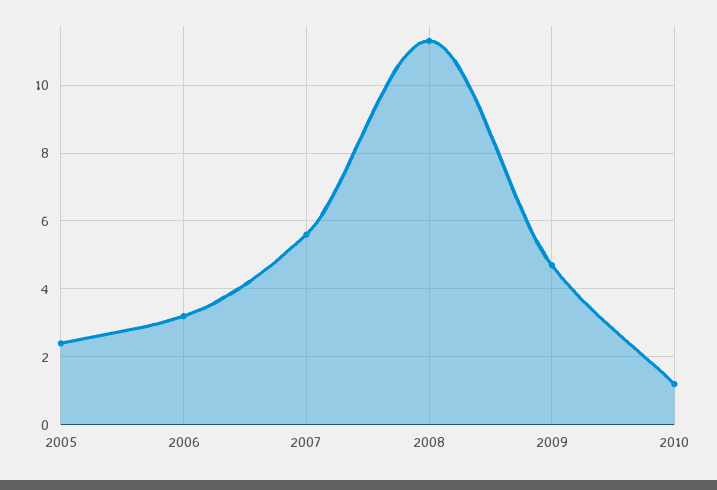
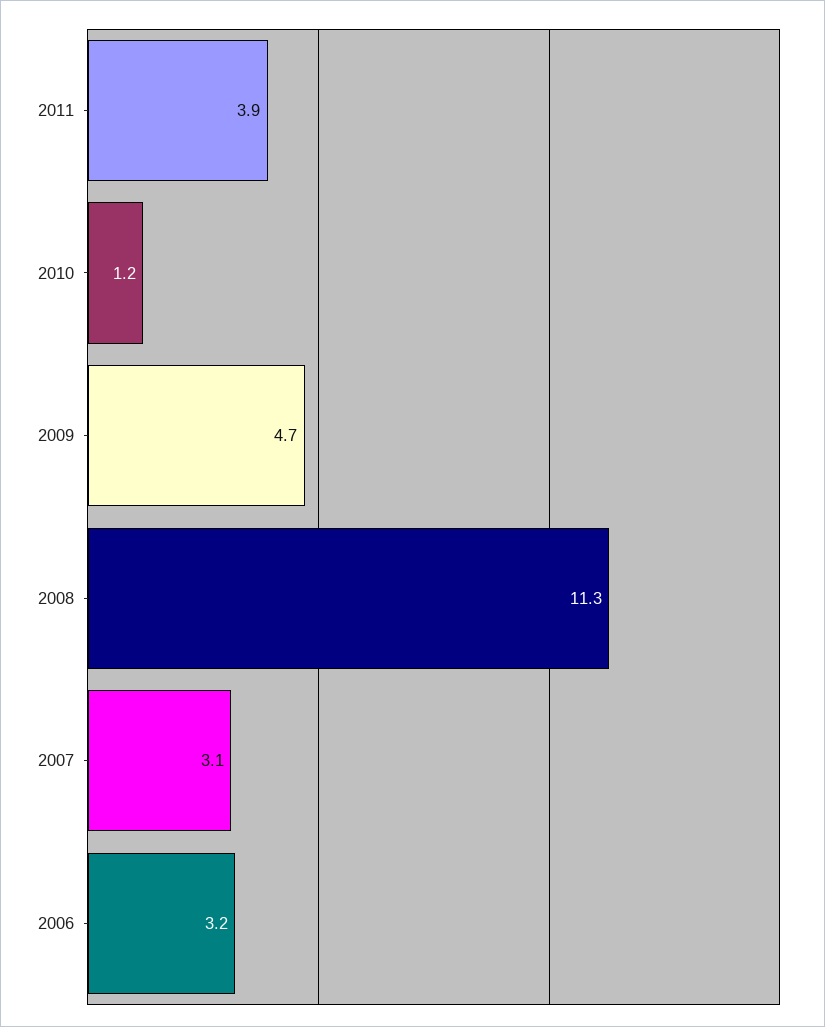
2005: 2.5 -> none
2007: 5.5 -> 3.1
2011: none -> 3.9

